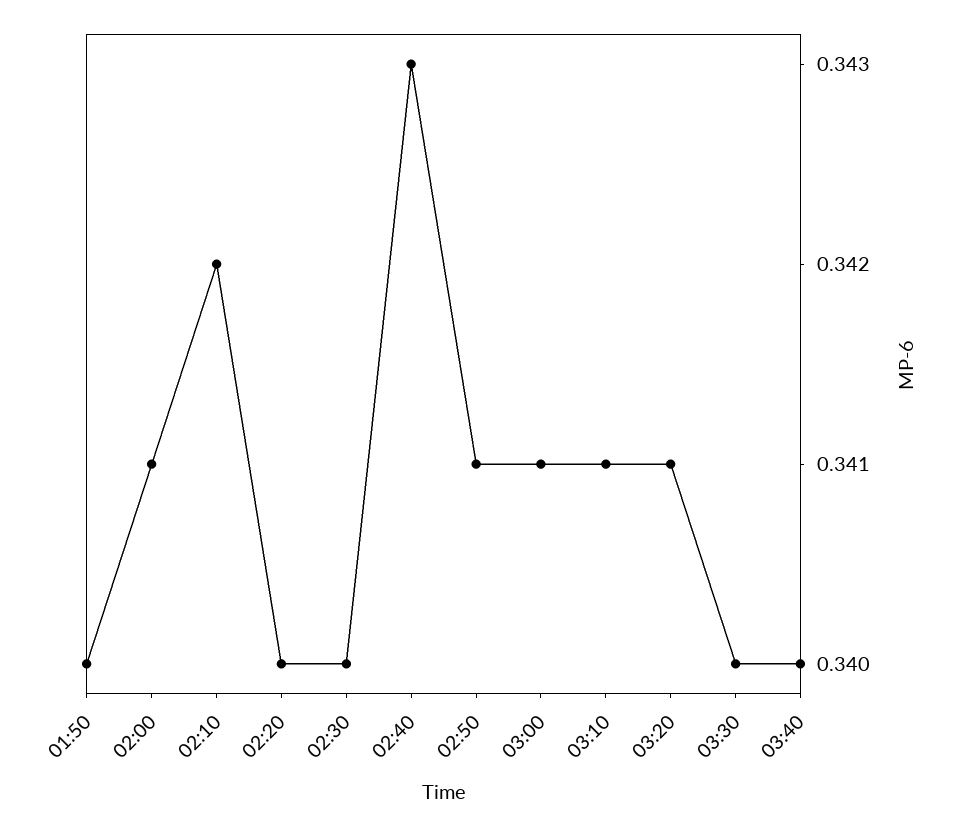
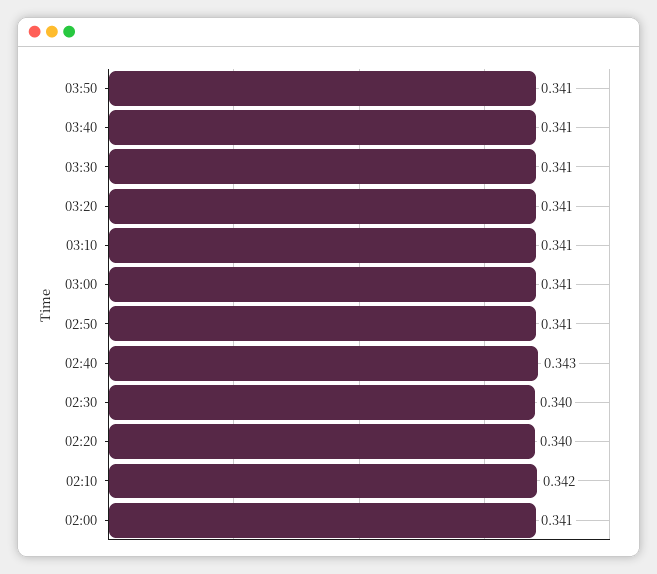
01:50: 0.34 -> none
03:30: 0.34 -> 0.341
03:40: 0.34 -> 0.341
03:50: none -> 0.341

